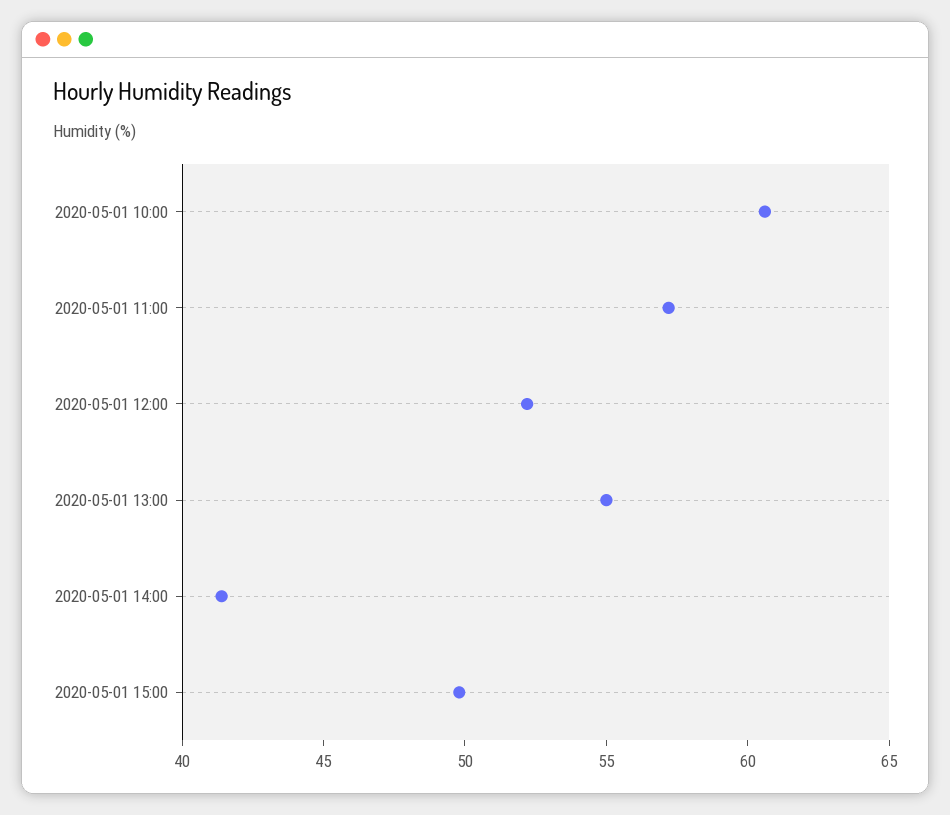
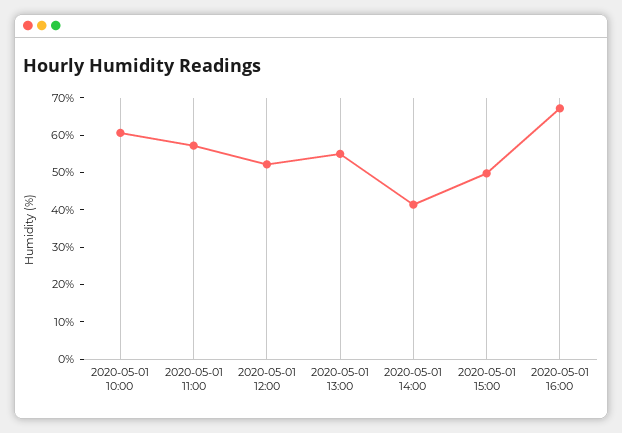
2020-05-01 16:00: none -> 67.5

